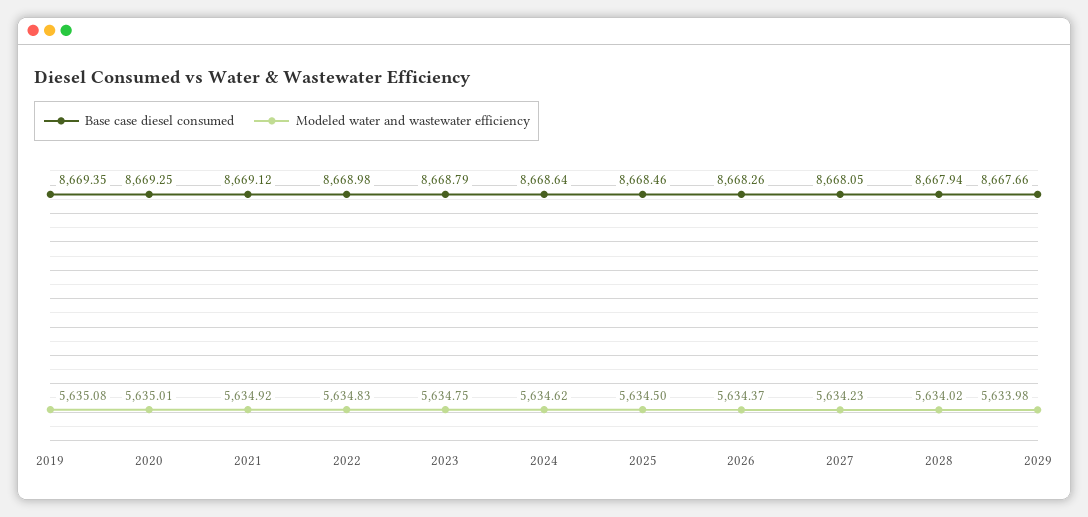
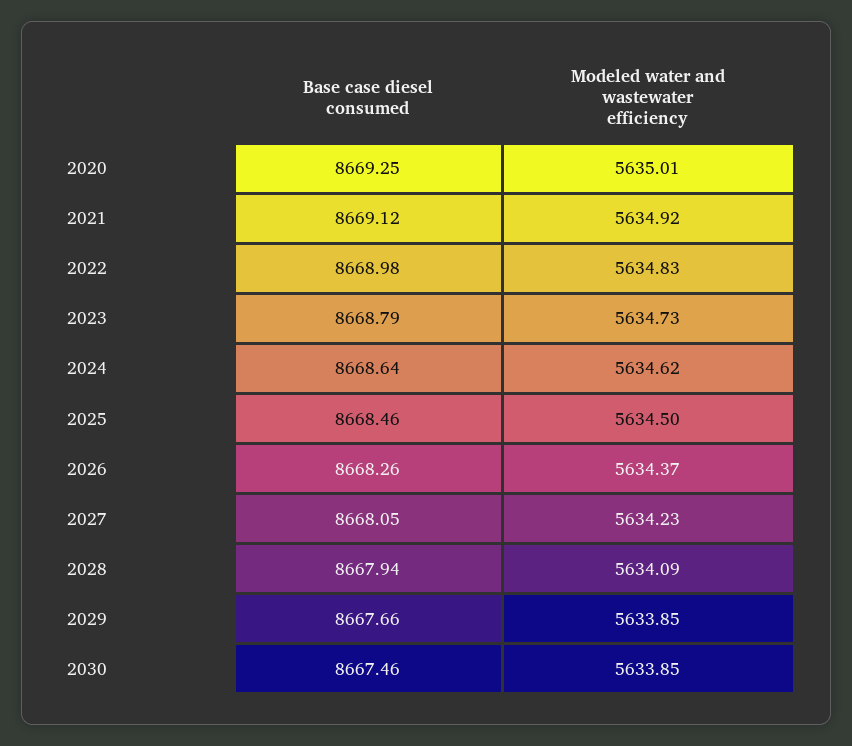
Base case diesel consumed, 2019: 8669.35 -> none
Modeled water and wastewater efficiency, 2019: 5635.08 -> none
Modeled water and wastewater efficiency, 2023: 5634.75 -> 5634.73
Modeled water and wastewater efficiency, 2028: 5634.02 -> 5634.09
Modeled water and wastewater efficiency, 2029: 5633.98 -> 5633.85
Base case diesel consumed, 2030: none -> 8667.46
Modeled water and wastewater efficiency, 2030: none -> 5633.85

